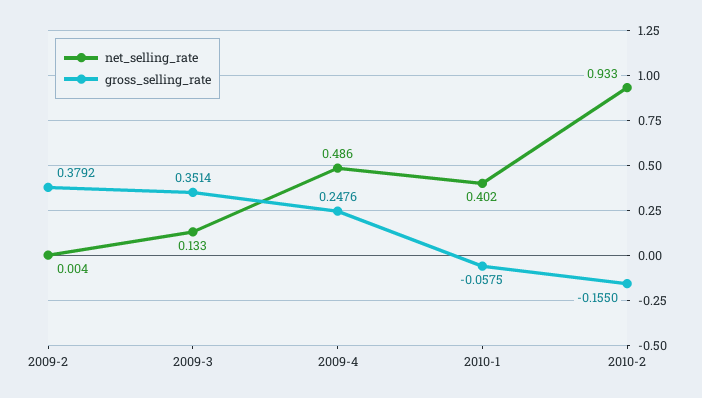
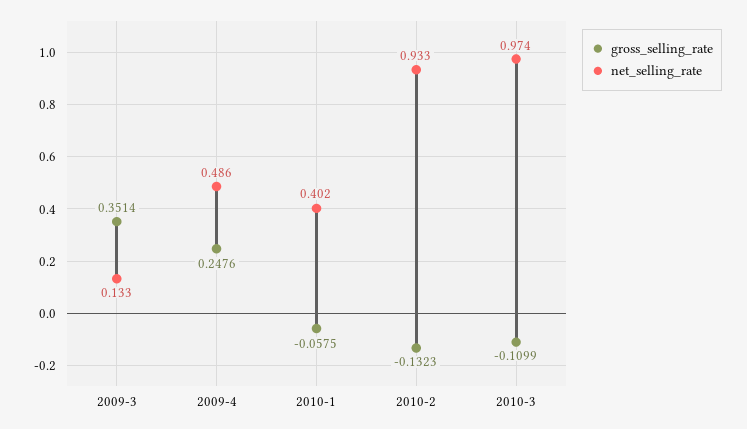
net_selling_rate, 2009-2: 0.004 -> none
gross_selling_rate, 2009-2: 0.3792 -> none
gross_selling_rate, 2010-2: -0.155 -> -0.1323
gross_selling_rate, 2010-3: none -> -0.1099
net_selling_rate, 2010-3: none -> 0.974

